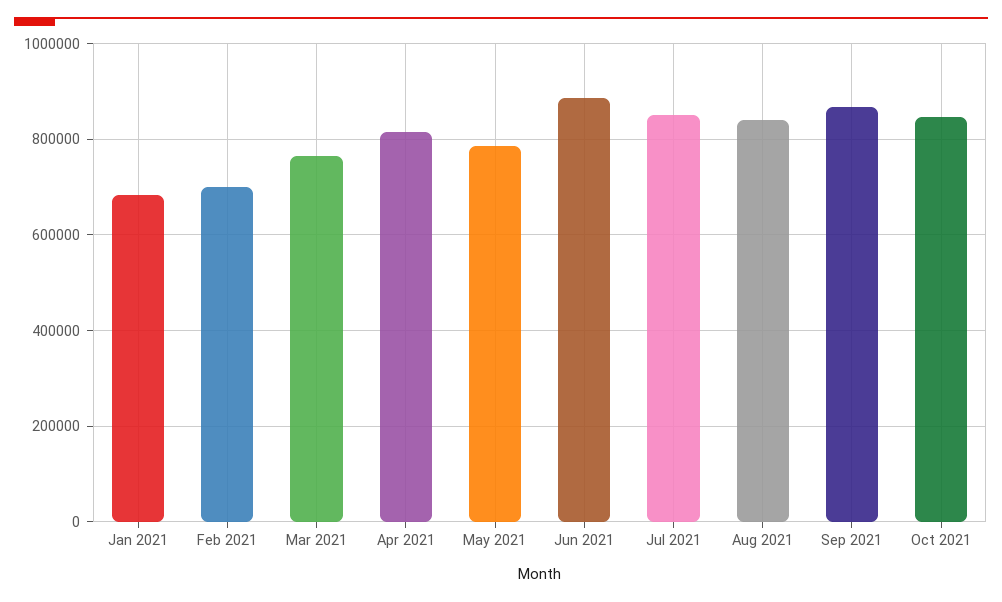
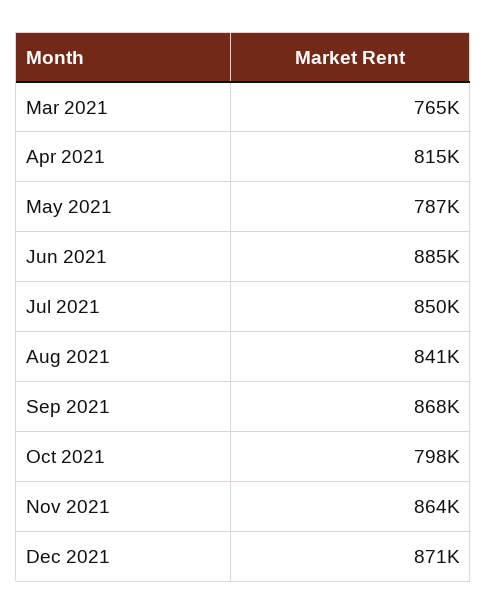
Jan 2021: 680000 -> none
Feb 2021: 700000 -> none
Oct 2021: 840000 -> 798000
Nov 2021: none -> 864000
Dec 2021: none -> 871000

